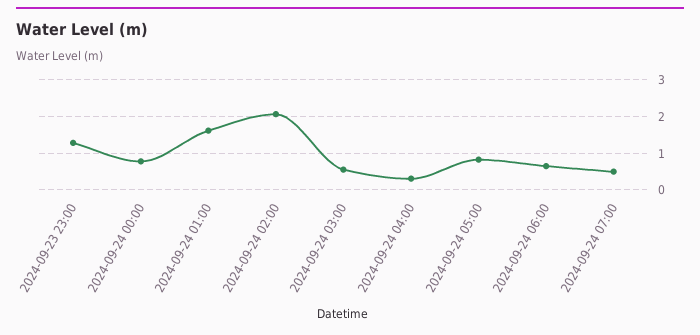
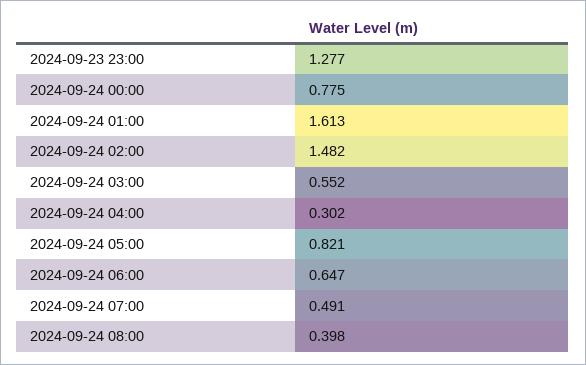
2024-09-24 02:00: 2 -> 1.482
2024-09-24 08:00: none -> 0.398

